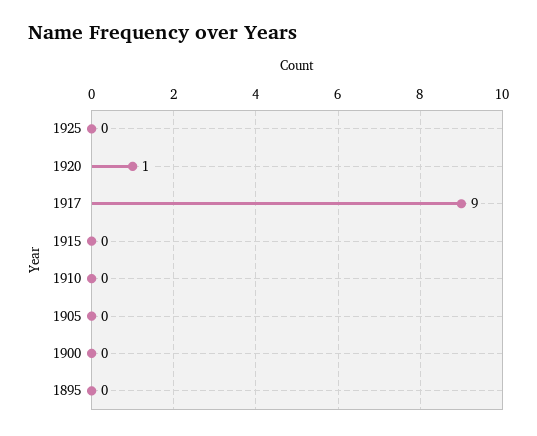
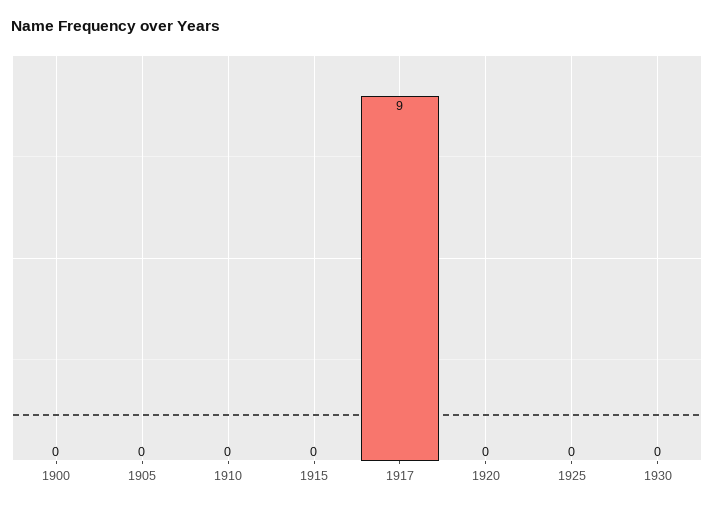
1920: 1 -> 0
1895: 0 -> none
1930: none -> 0

